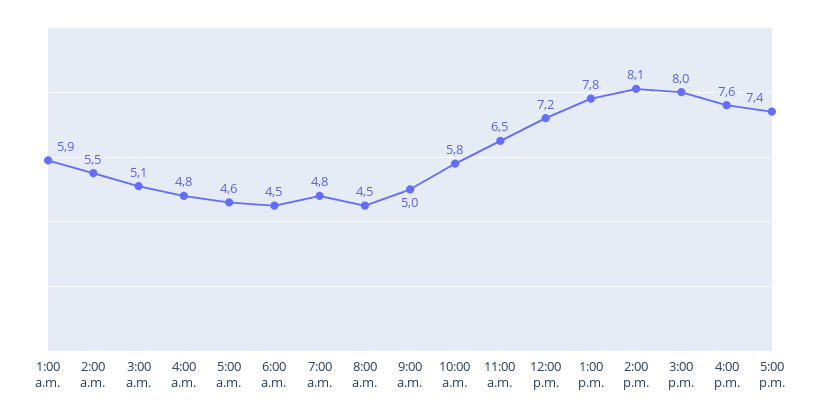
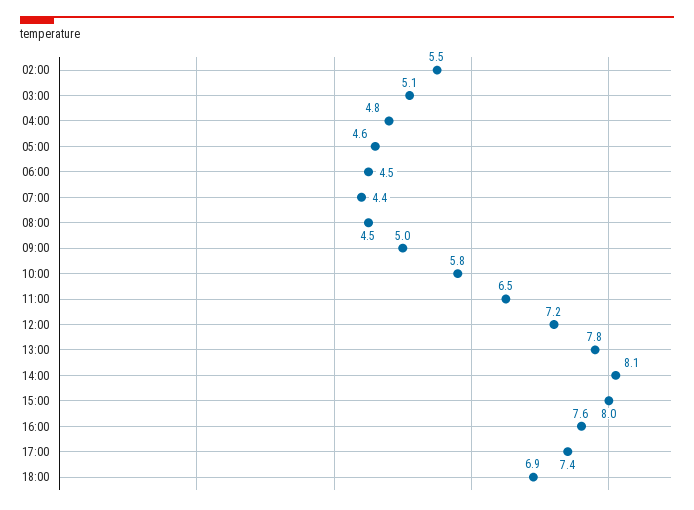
1:00 a.m.: 5.9 -> none
7:00 a.m.: 4.8 -> 4.4
18:00: none -> 6.9

